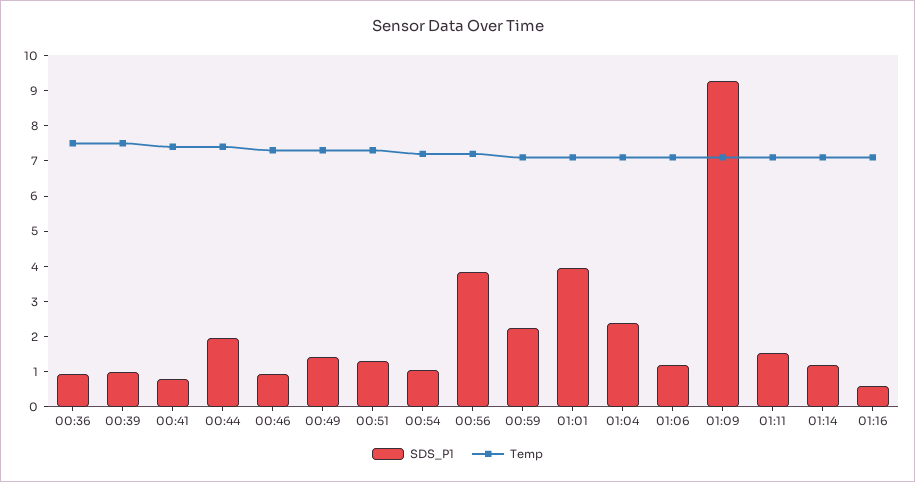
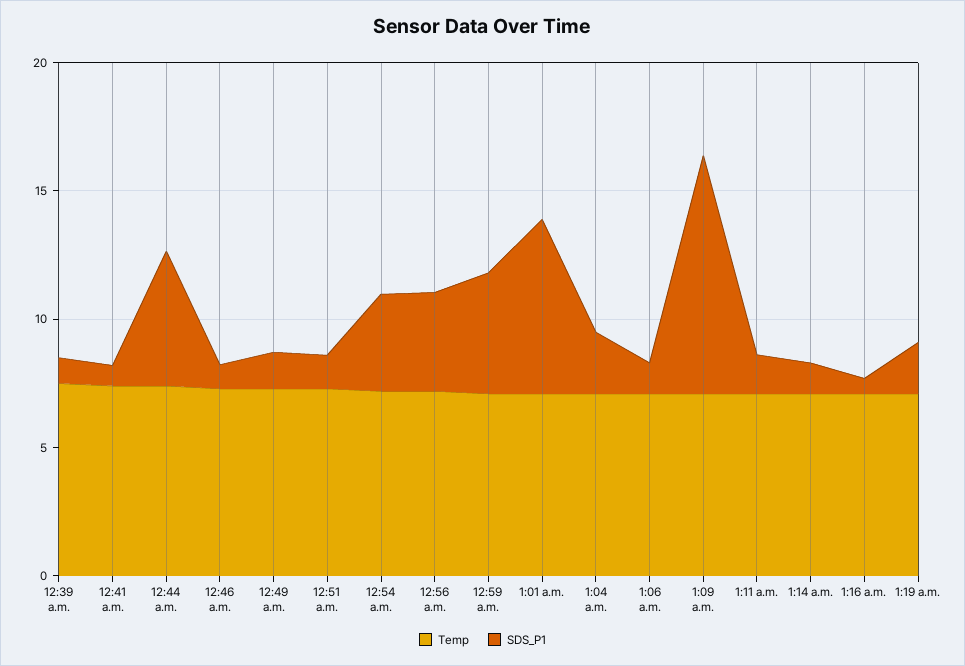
SDS_P1, 00:36: 1 -> none
Temp, 00:36: 7.5 -> none
SDS_P1, 00:44: 2 -> 5
SDS_P1, 00:54: 1 -> 4
SDS_P1, 00:59: 2.25 -> 5
SDS_P1, 01:01: 4 -> 7
Temp, 1:19 a.m.: none -> 7
SDS_P1, 1:19 a.m.: none -> 2

